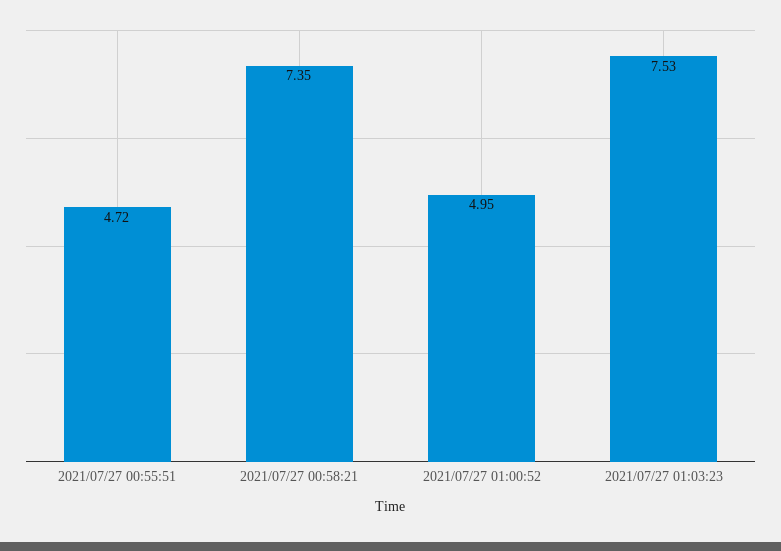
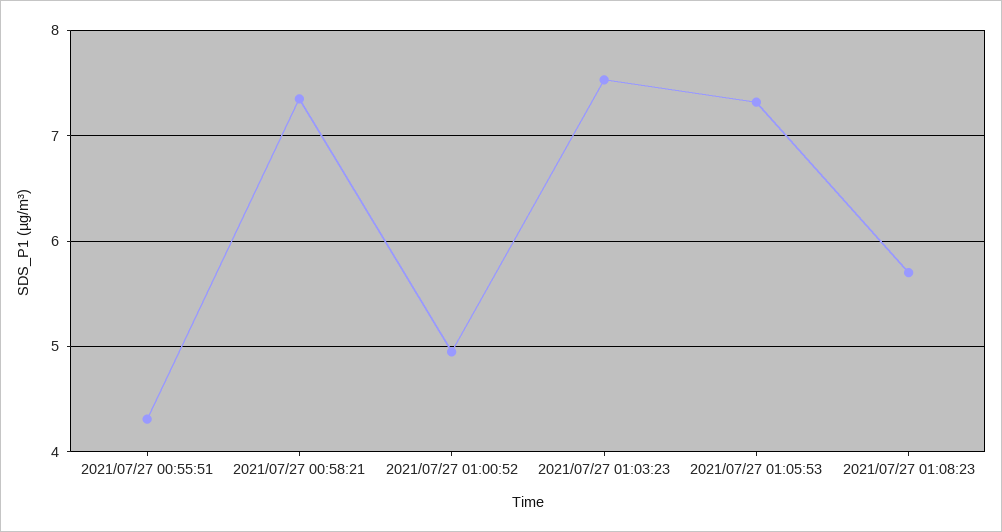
2021/07/27 00:55:51: 4.72 -> 4.3
2021/07/27 01:05:53: none -> 7.3
2021/07/27 01:08:23: none -> 5.7

